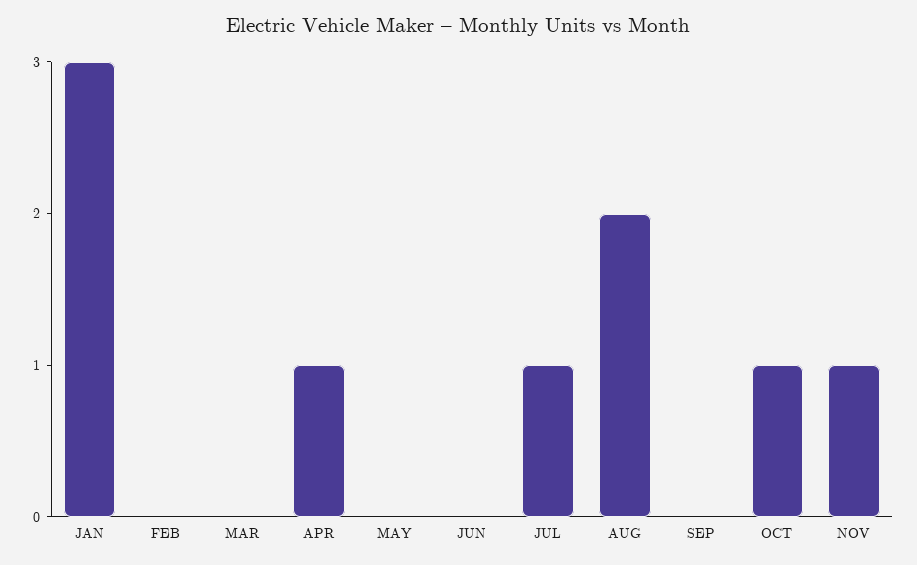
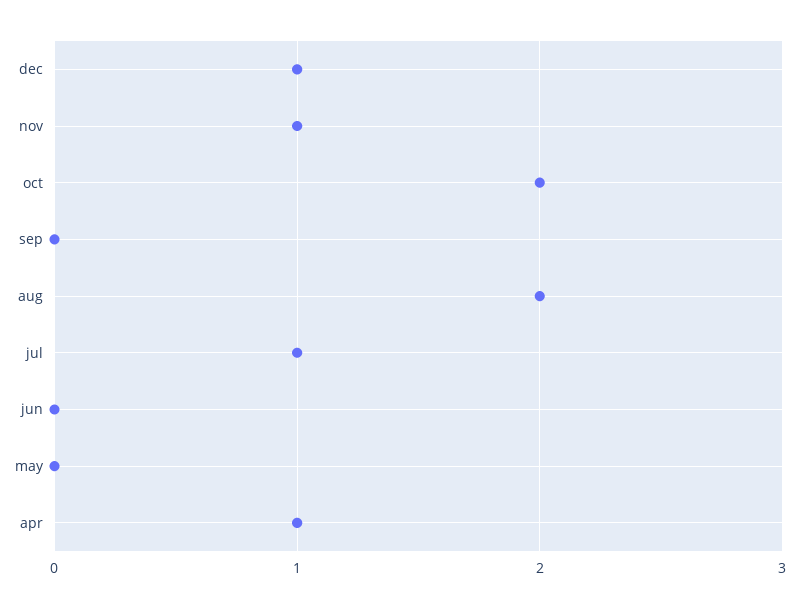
JAN: 3 -> none
FEB: 0 -> none
MAR: 0 -> none
OCT: 1 -> 2
dec: none -> 1

